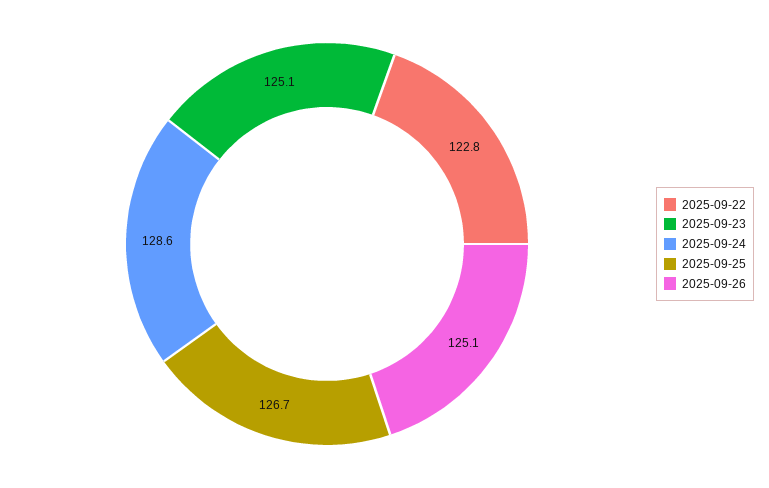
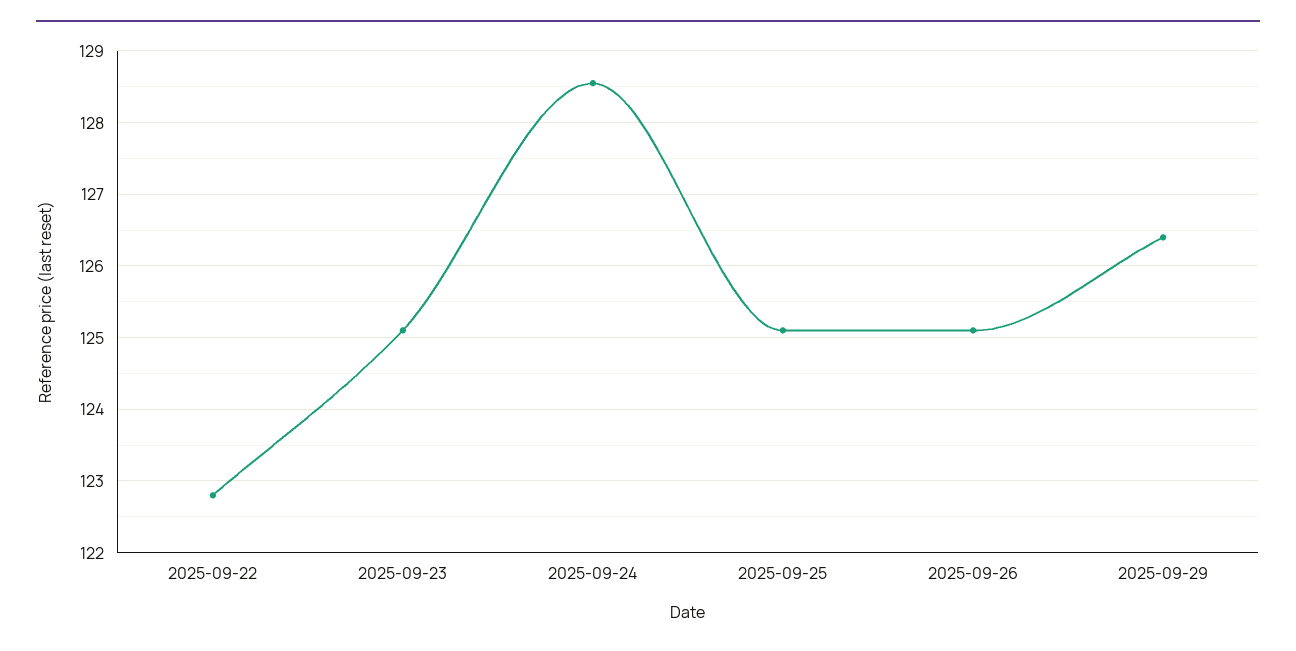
2025-09-25: 126.7 -> 125.1
2025-09-29: none -> 126.4

